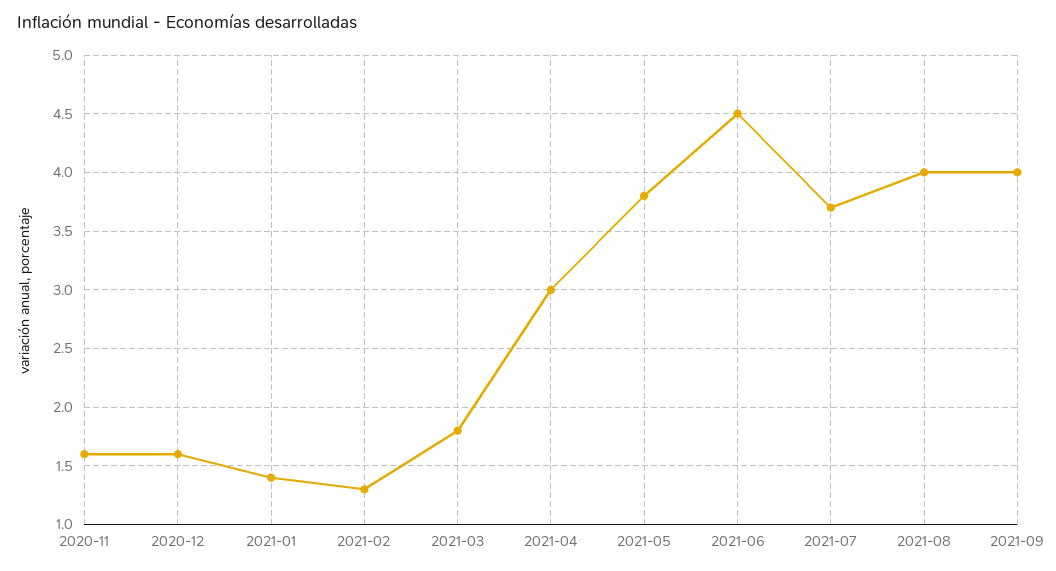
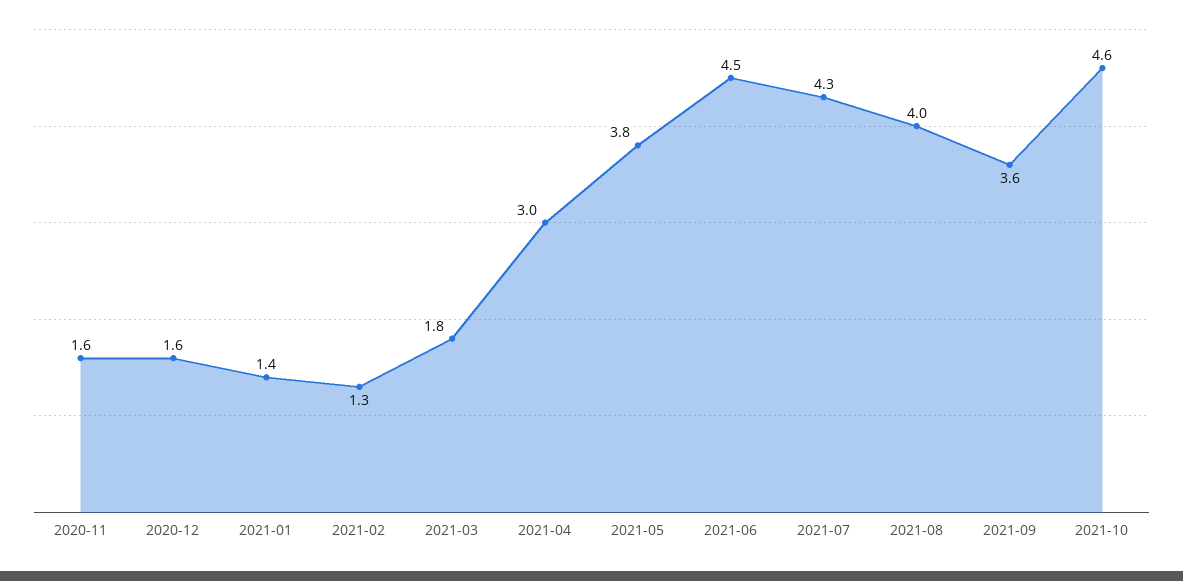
2021-07: 3.7 -> 4.3
2021-09: 4 -> 3.6
2021-10: none -> 4.6

